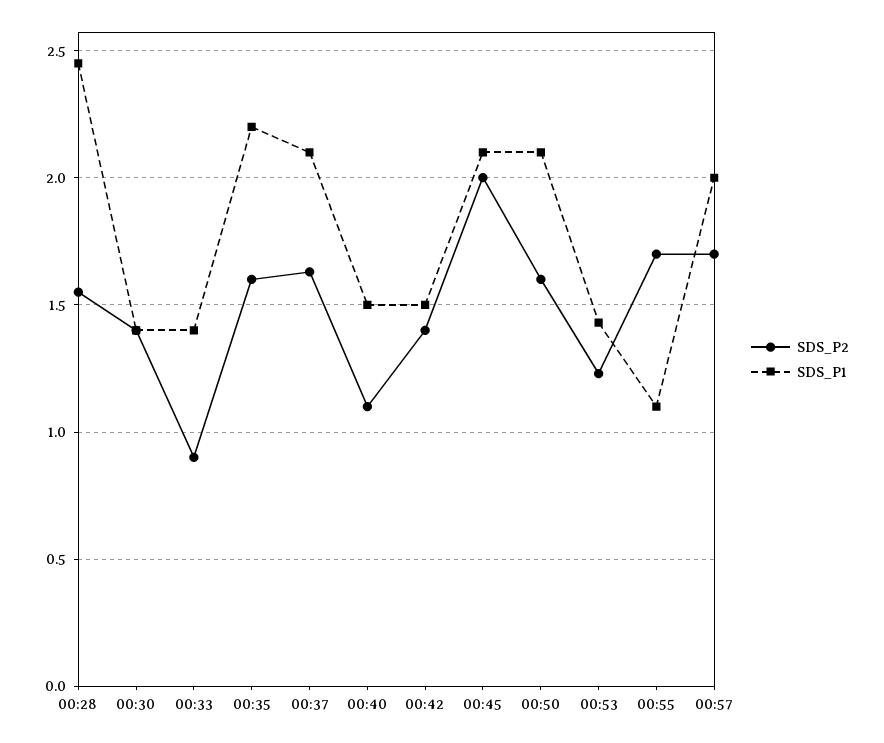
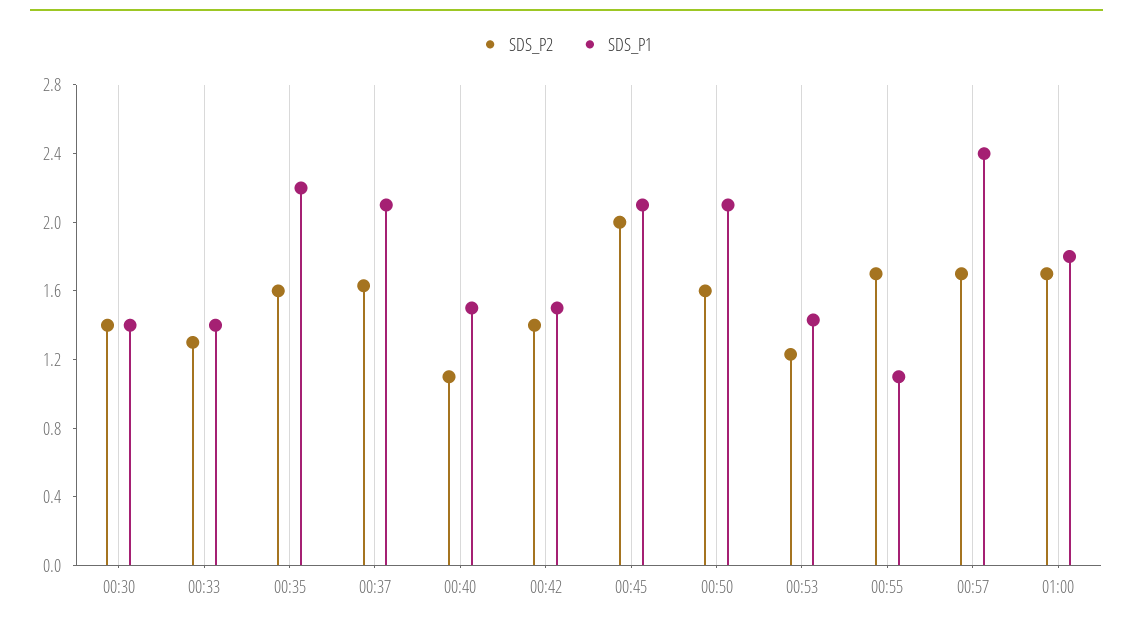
SDS_P2, 00:28: 1.55 -> none
SDS_P1, 00:28: 2.45 -> none
SDS_P2, 00:33: 0.9 -> 1.3
SDS_P1, 00:57: 2 -> 2.4
SDS_P2, 01:00: none -> 1.7
SDS_P1, 01:00: none -> 1.8

